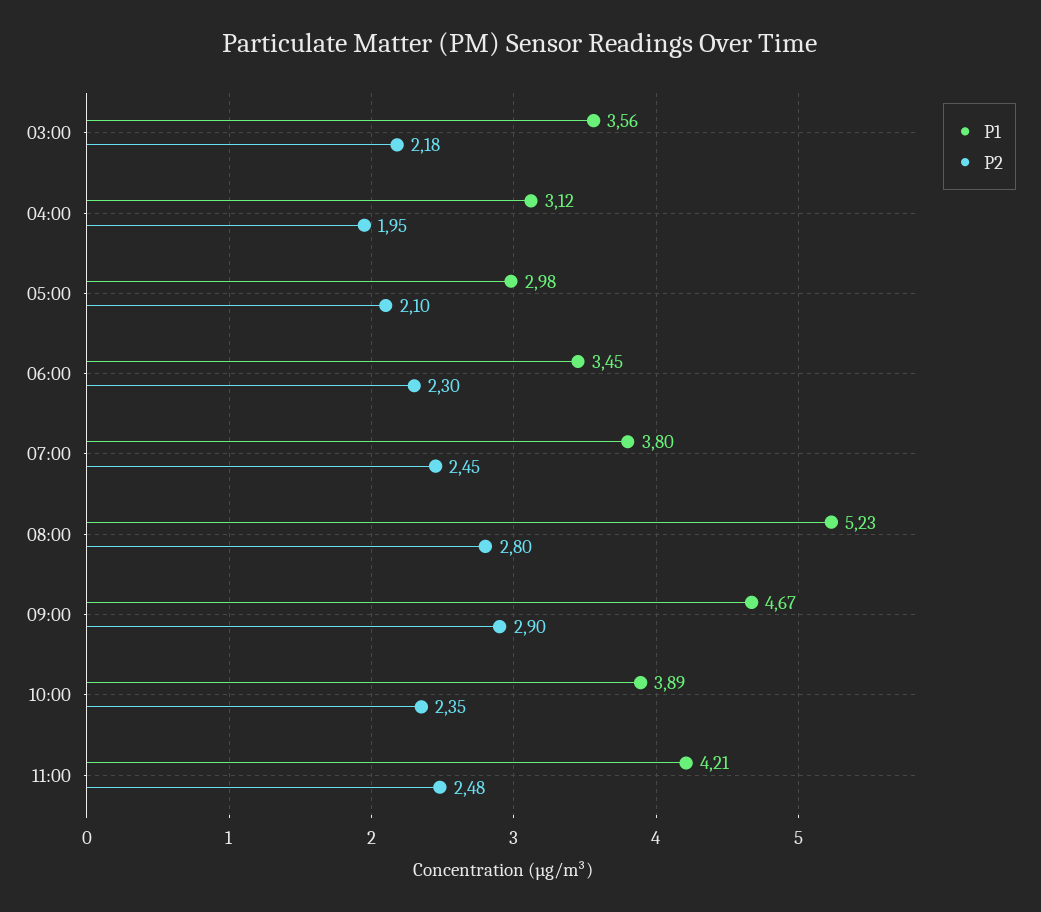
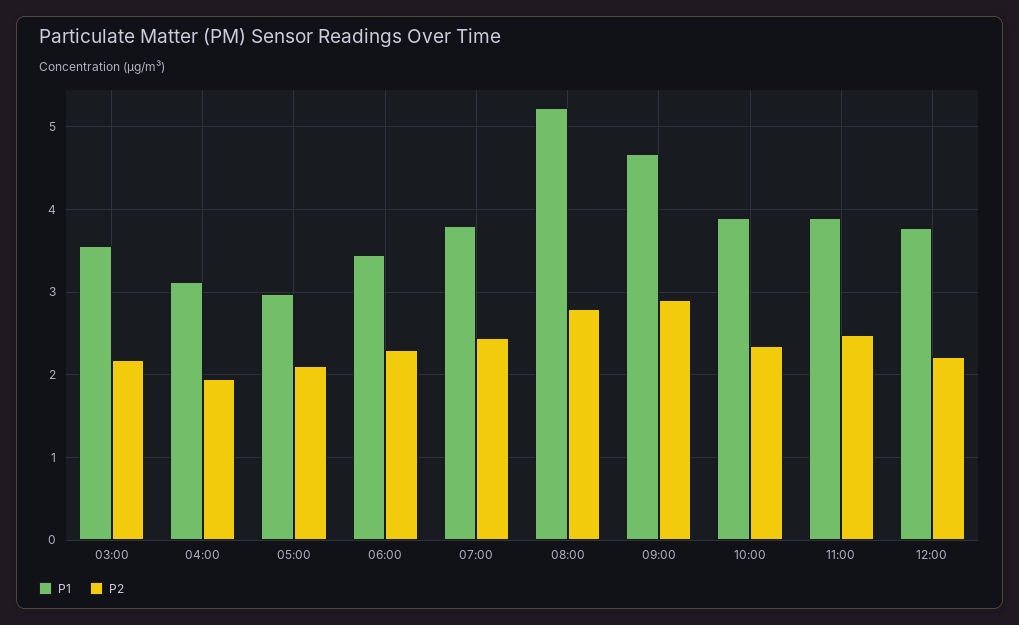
P1, 11:00: 4.21 -> 3.9
P1, 12:00: none -> 3.8
P2, 12:00: none -> 2.2

